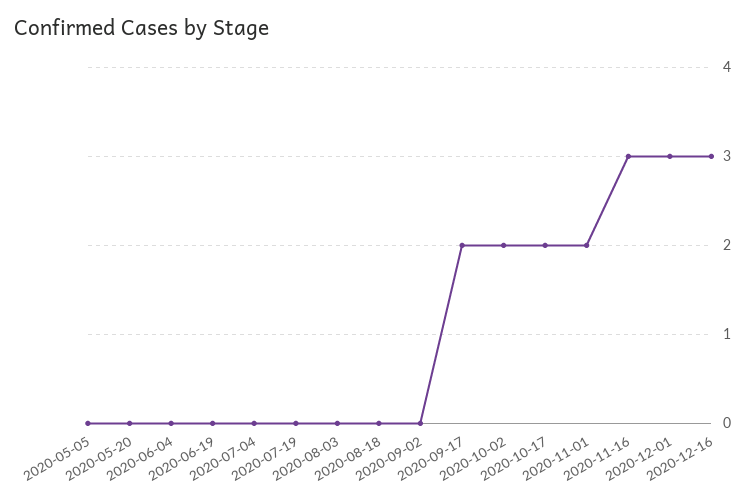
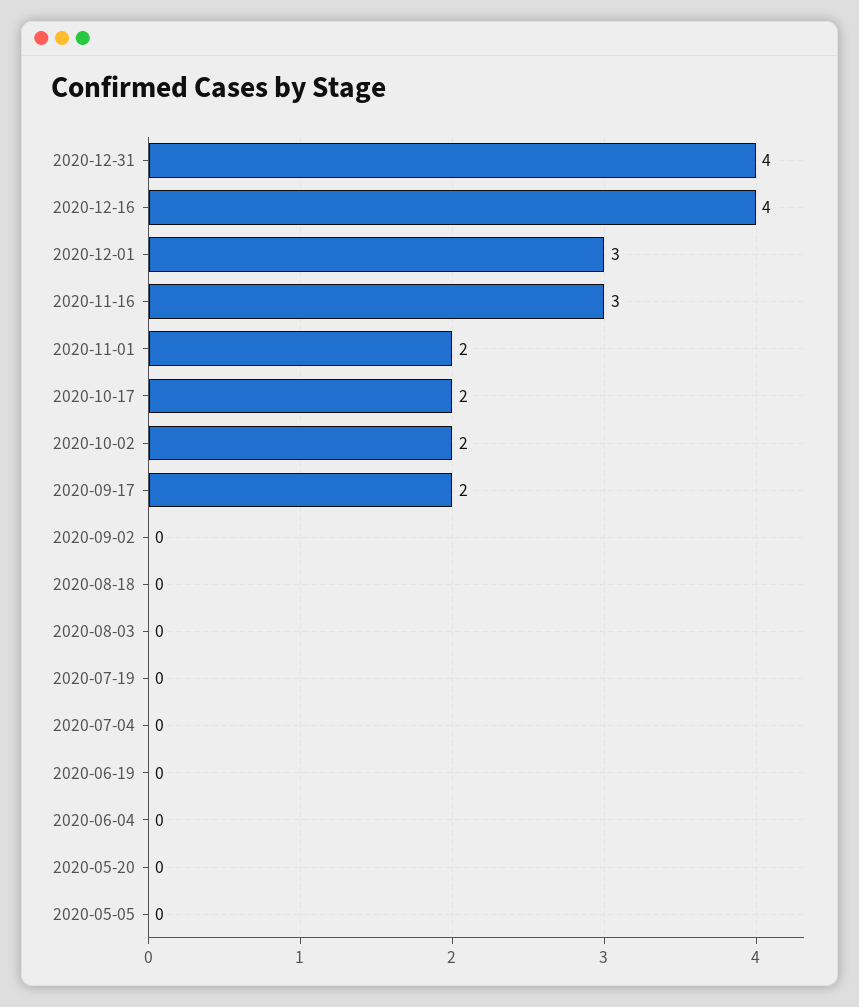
2020-12-16: 3 -> 4
2020-12-31: none -> 4

